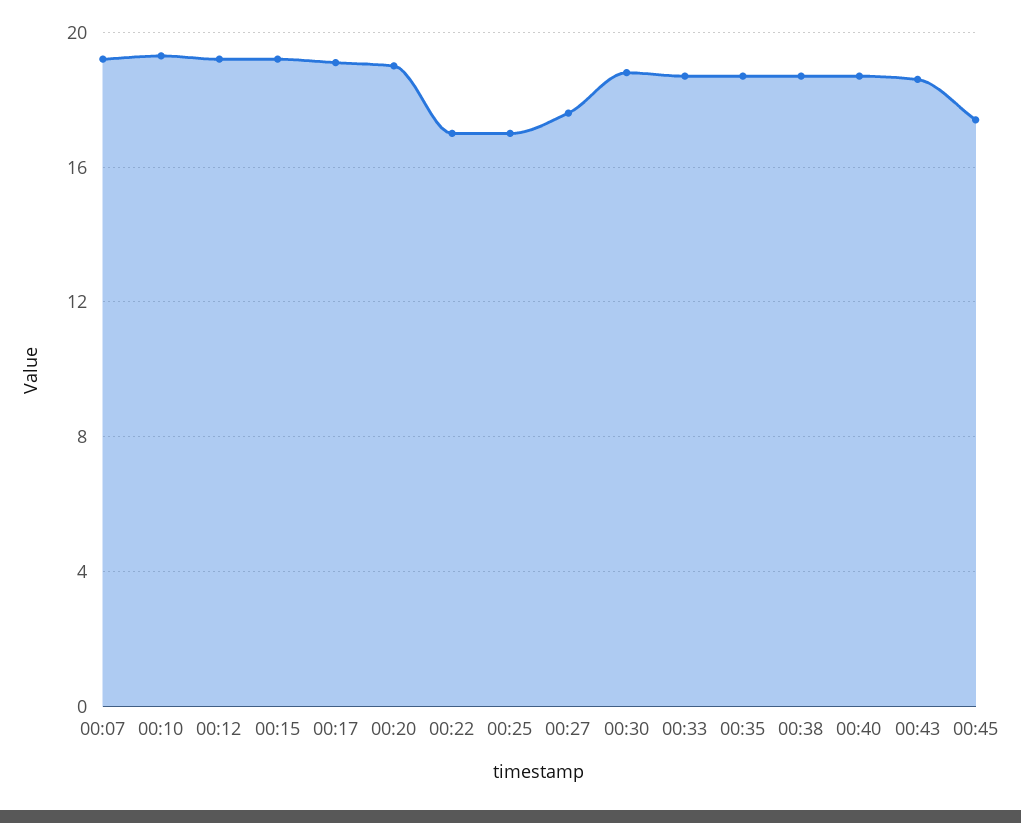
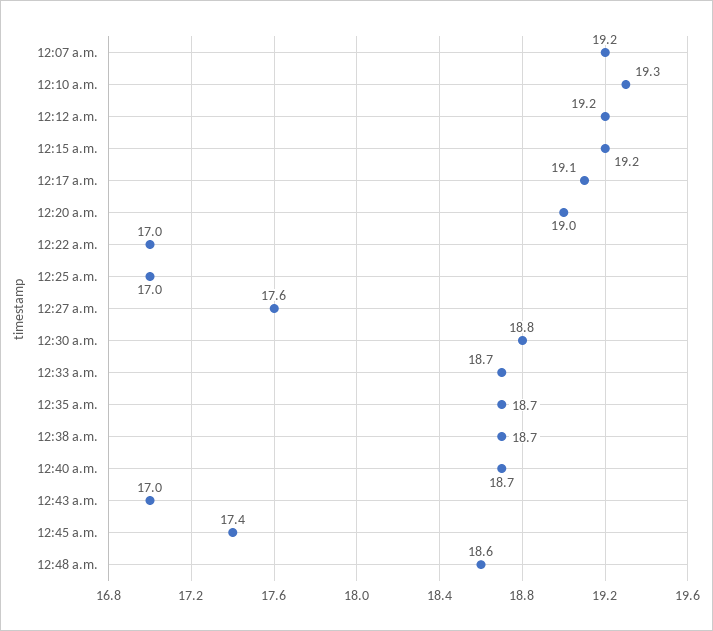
00:43: 18.5 -> 17
12:48 a.m.: none -> 18.6

